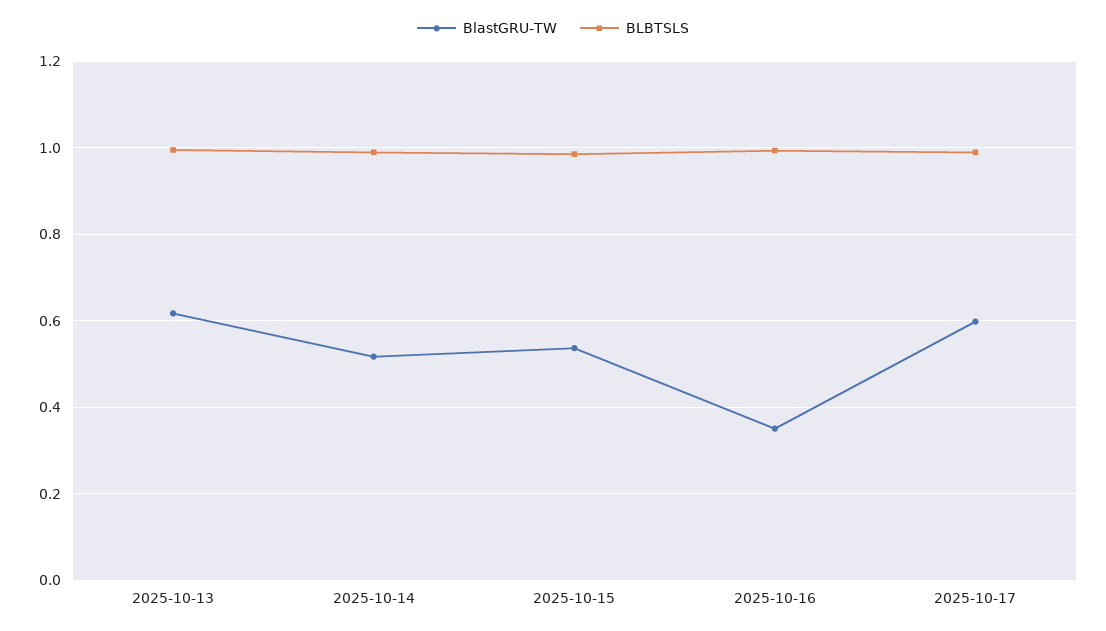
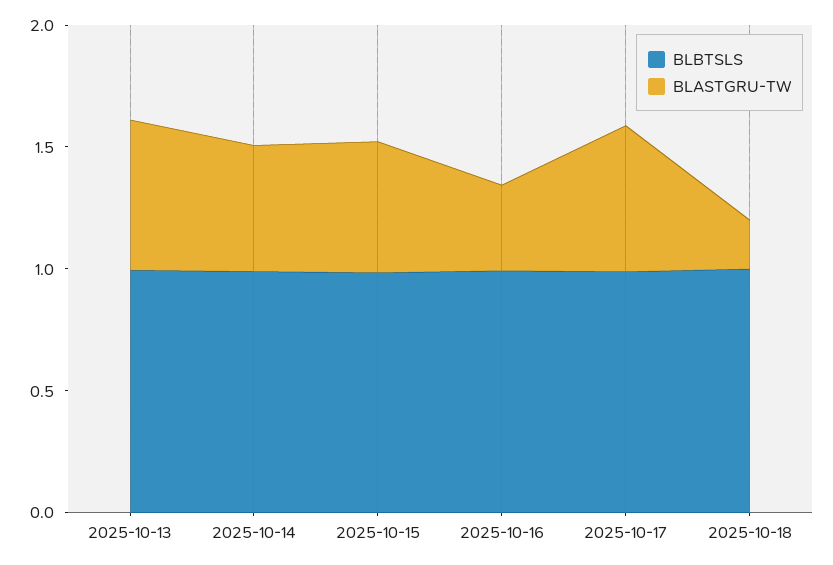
BLBTSLS, 2025-10-18: none -> 1
BlastGRU-TW, 2025-10-18: none -> 0.2

